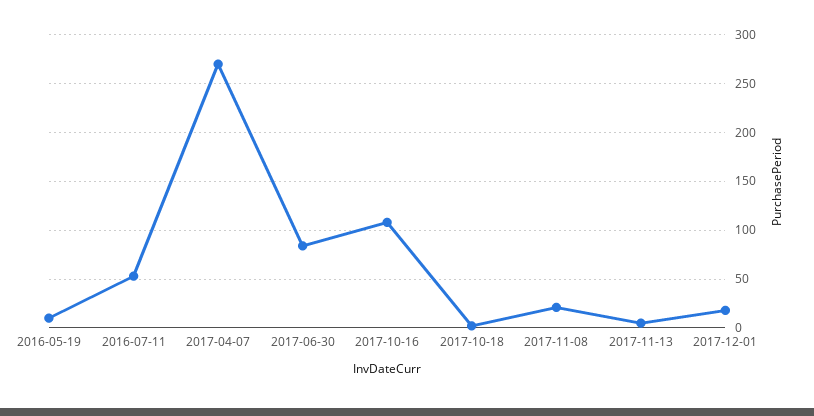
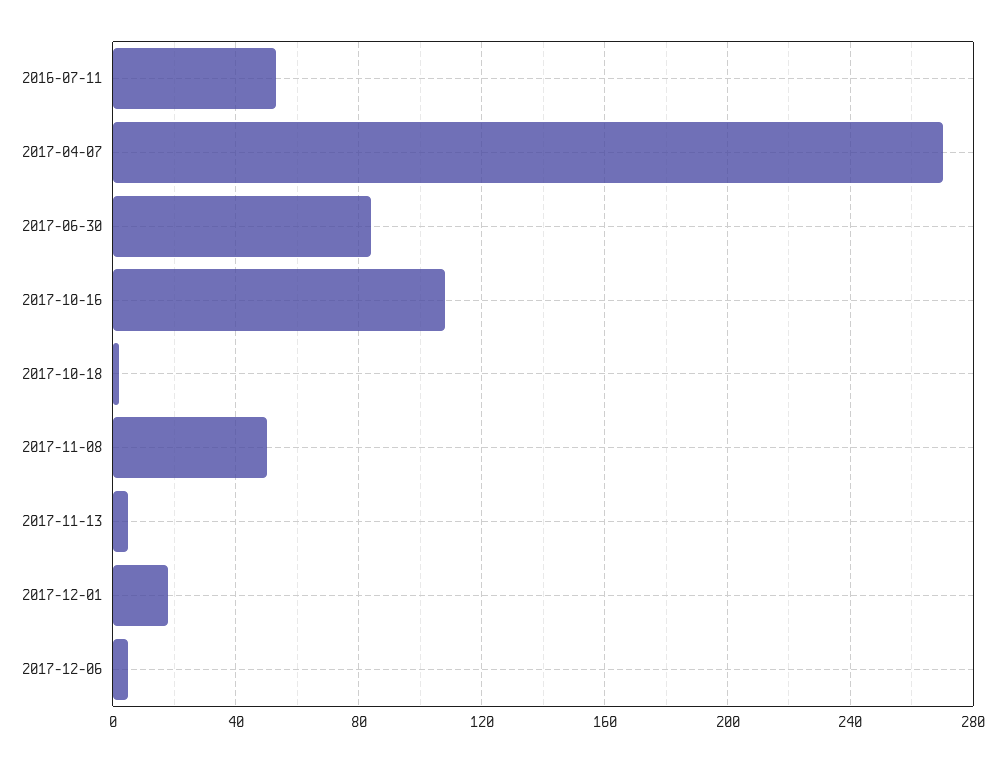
2016-05-19: 10 -> none
2017-11-08: 20 -> 50
2017-12-06: none -> 5

